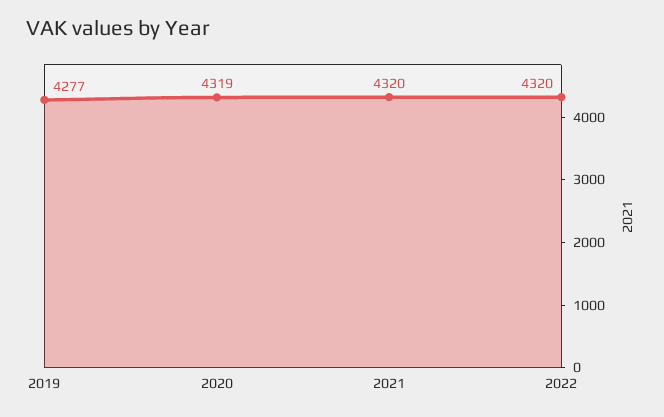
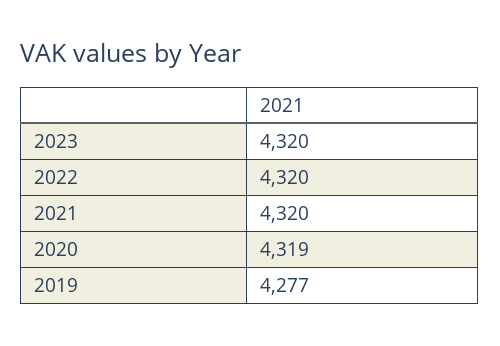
2023: none -> 4320

